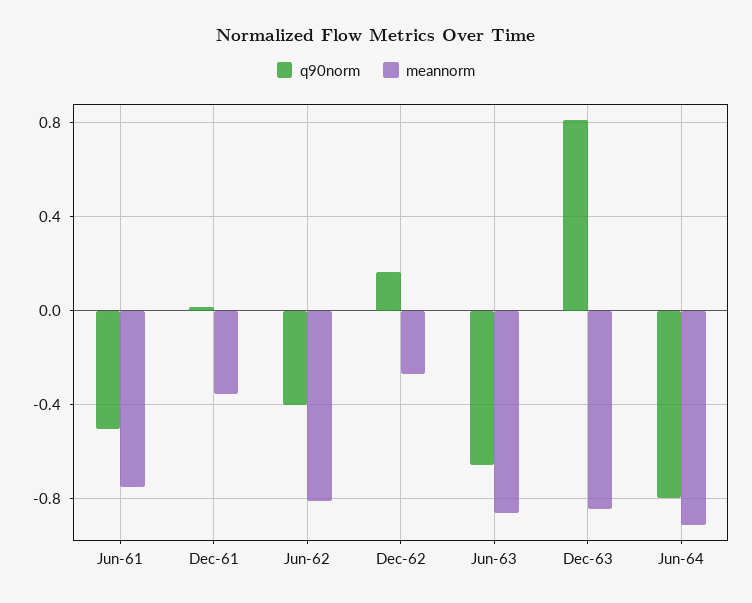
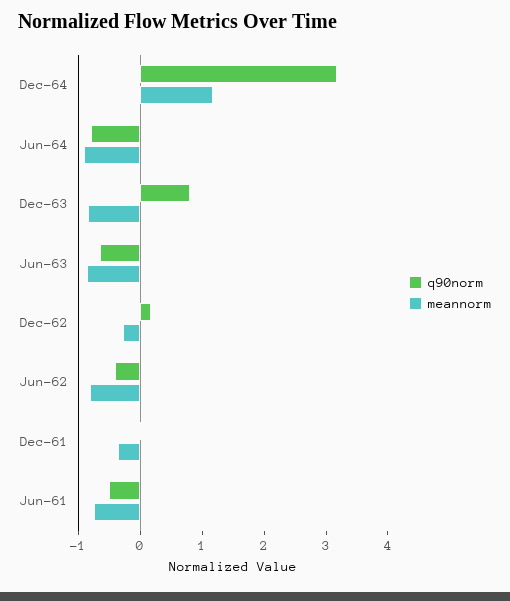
q90norm, Dec-64: none -> 3.2
meannorm, Dec-64: none -> 1.2

